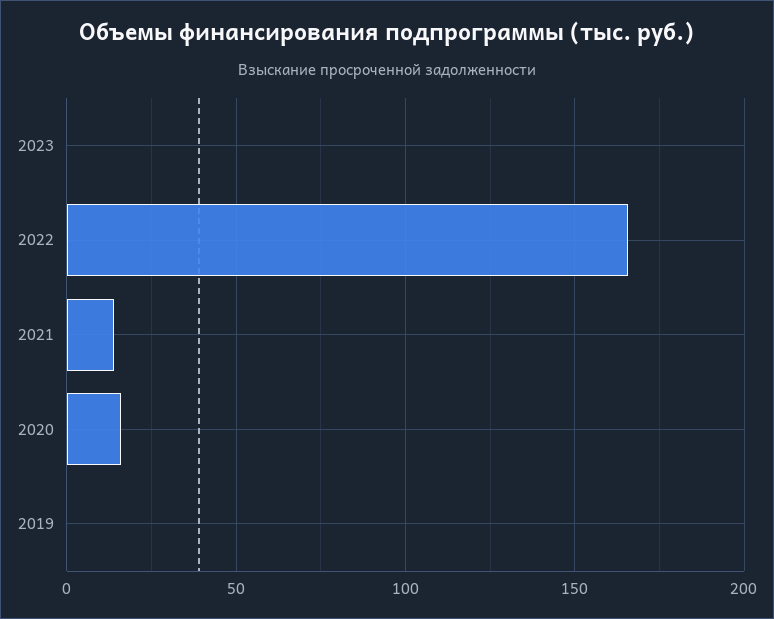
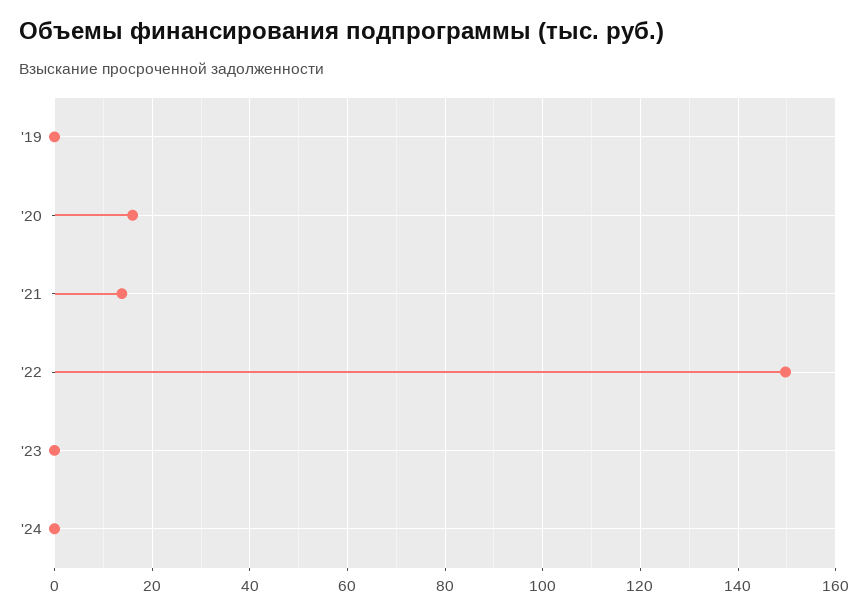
2022: 165 -> 150
'24: none -> 0

